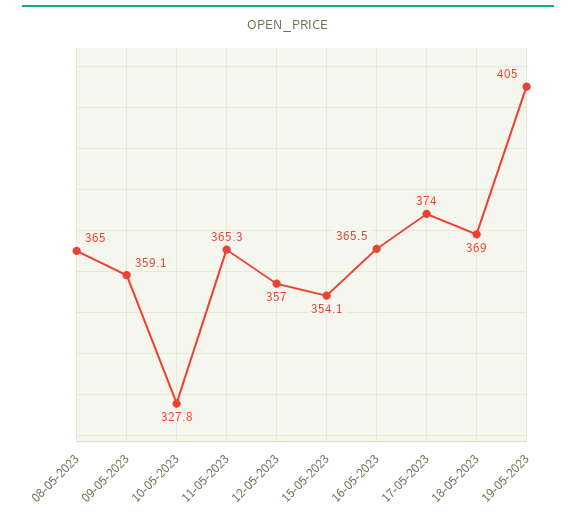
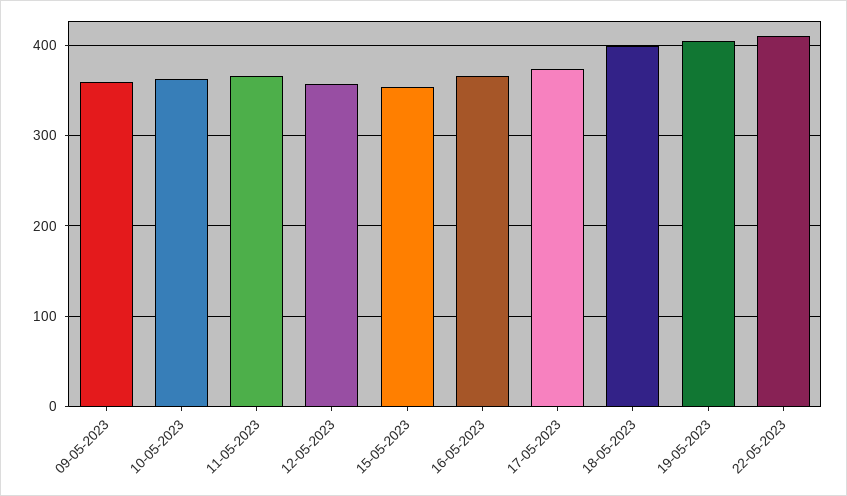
08-05-2023: 365 -> none
10-05-2023: 327.8 -> 360
18-05-2023: 369 -> 400
22-05-2023: none -> 410

